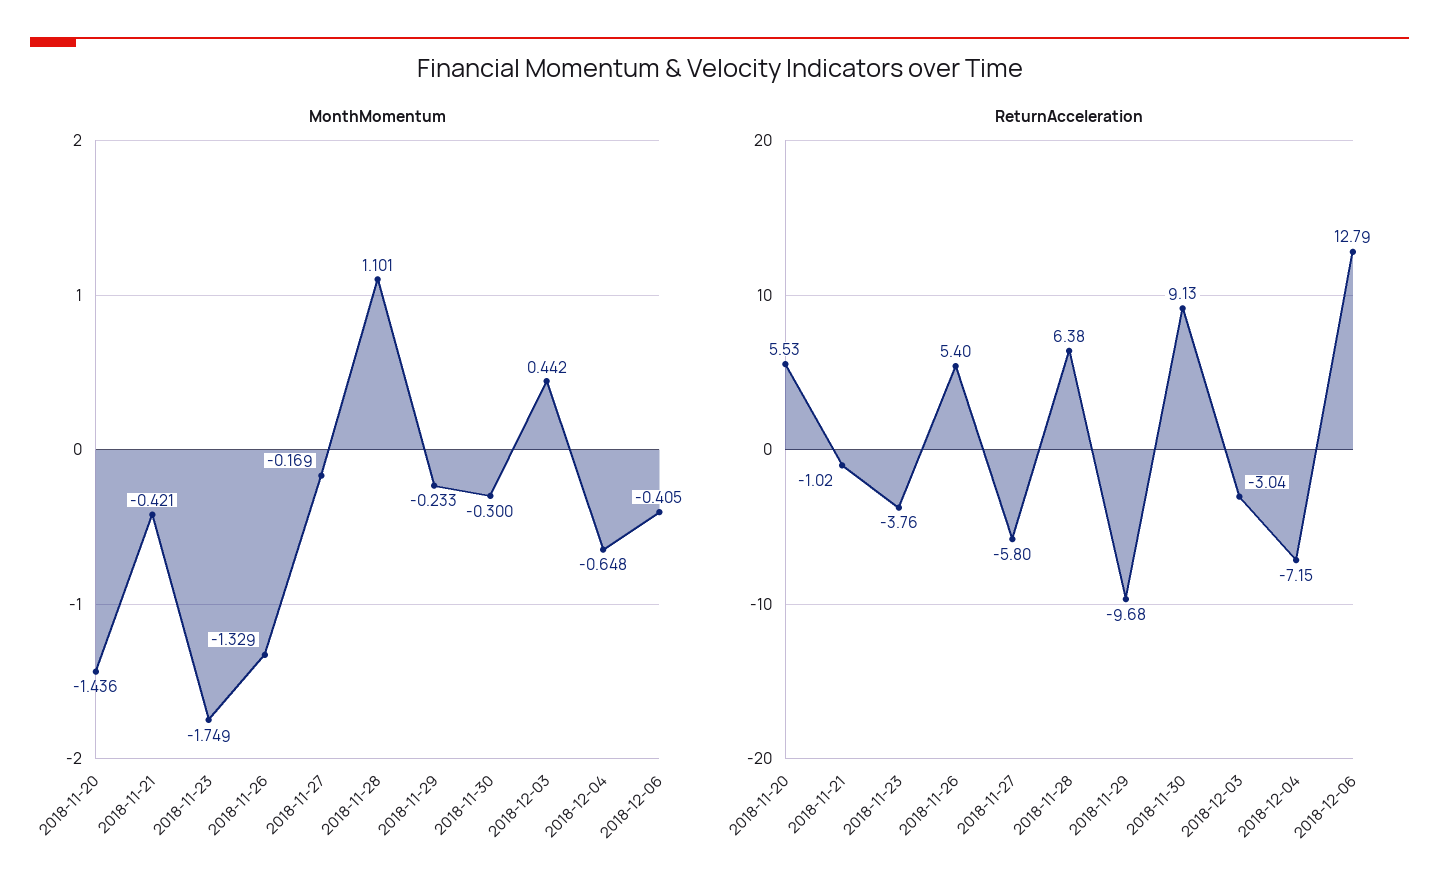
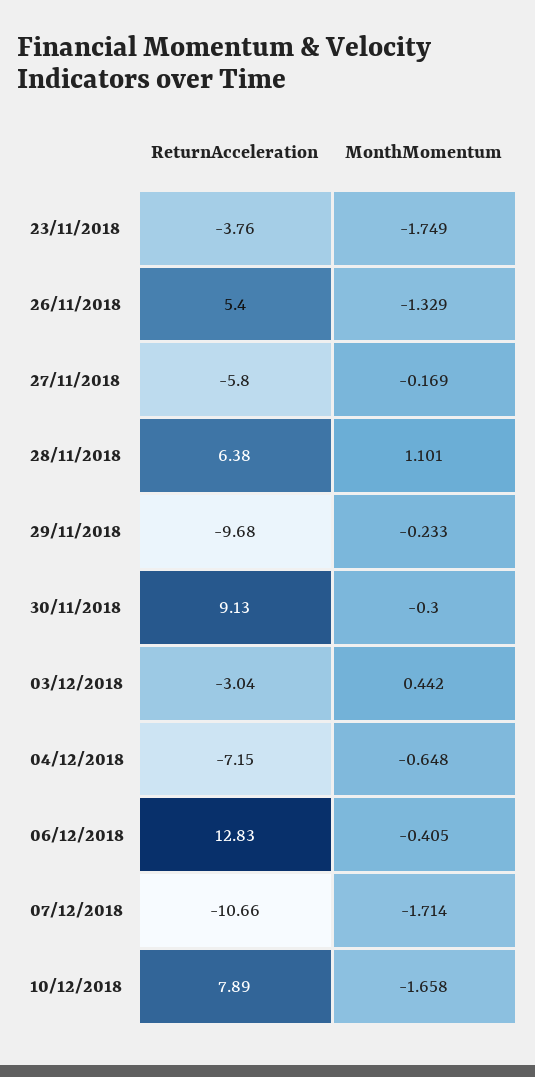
MonthMomentum, 2018-11-20: -1.436 -> none
MonthMomentum, 2018-11-21: -0.421 -> none
ReturnAcceleration, 2018-11-20: 5.53 -> none
ReturnAcceleration, 2018-11-21: -1.02 -> none
ReturnAcceleration, 2018-12-06: 12.79 -> 12.83
ReturnAcceleration, 07/12/2018: none -> -10.66
MonthMomentum, 07/12/2018: none -> -1.714
ReturnAcceleration, 10/12/2018: none -> 7.89
MonthMomentum, 10/12/2018: none -> -1.658

